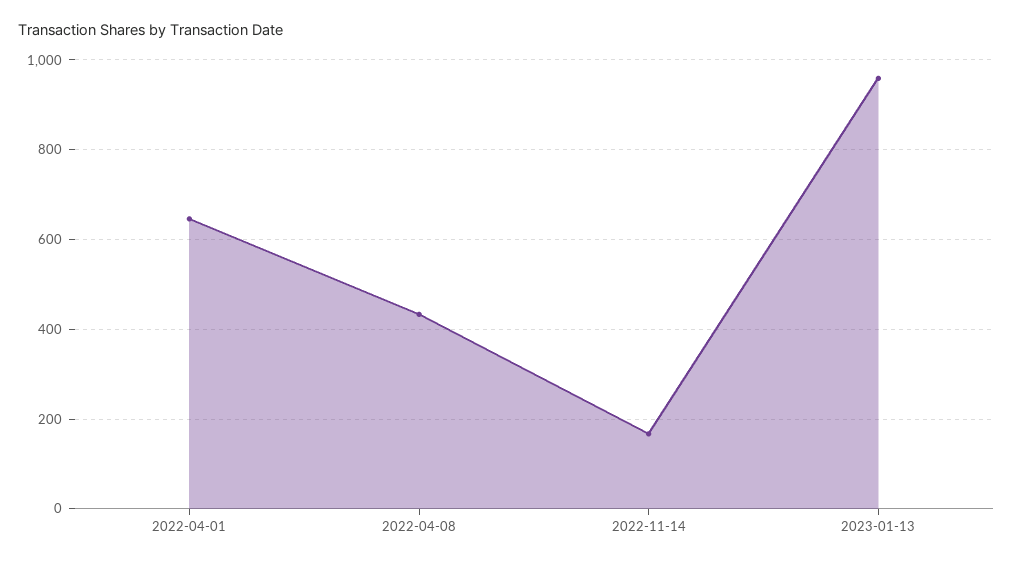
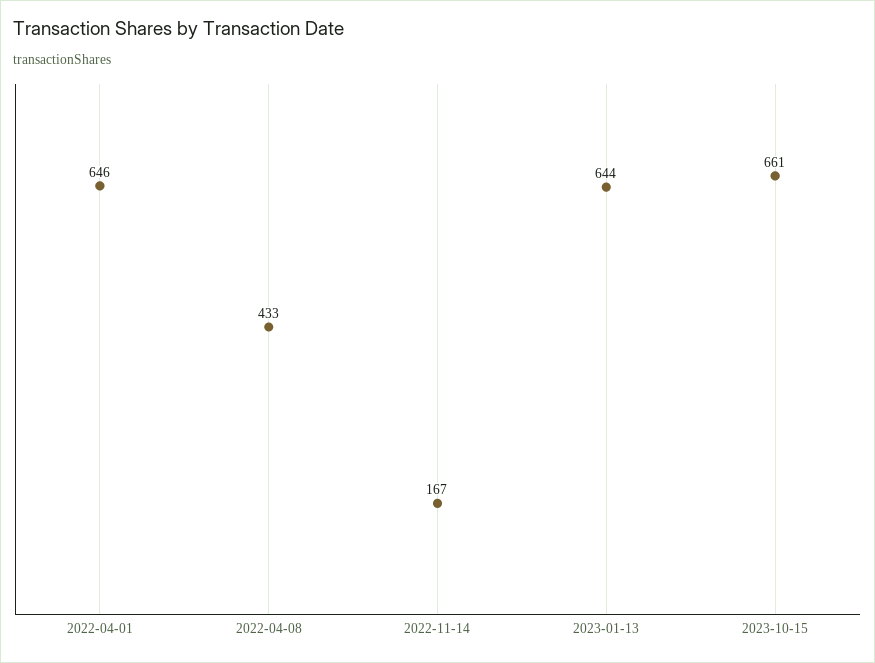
2023-01-13: 960 -> 644
2023-10-15: none -> 661

